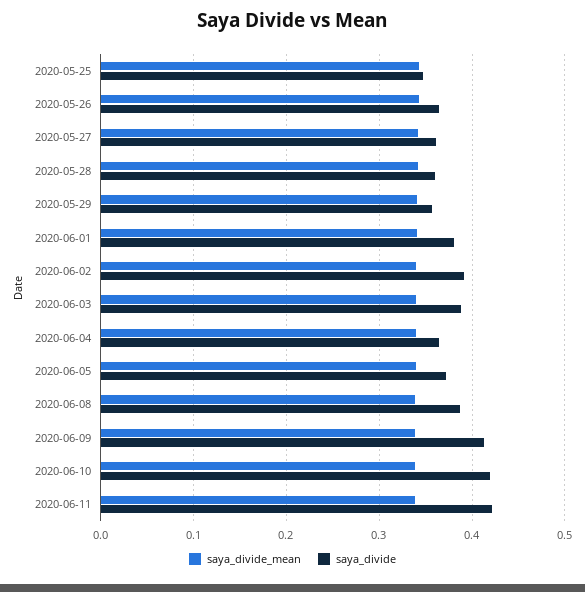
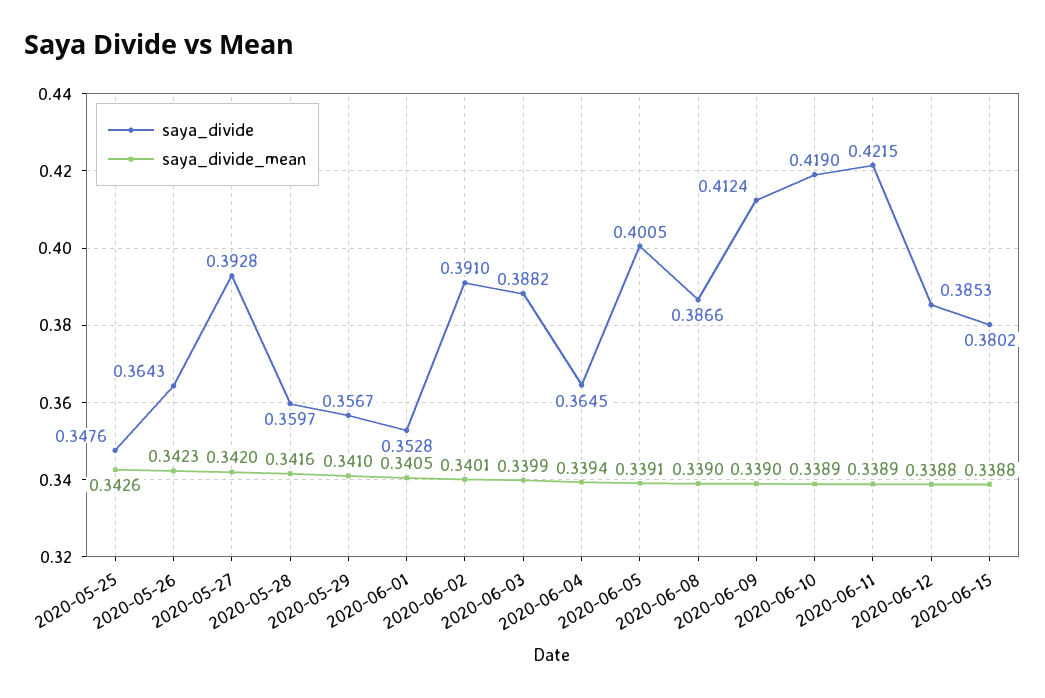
saya_divide, 2020-05-27: 0.36 -> 0.3928
saya_divide, 2020-06-01: 0.38 -> 0.3528
saya_divide, 2020-06-05: 0.37 -> 0.4005
saya_divide, 2020-06-12: none -> 0.3853
saya_divide_mean, 2020-06-12: none -> 0.3388
saya_divide, 2020-06-15: none -> 0.3802
saya_divide_mean, 2020-06-15: none -> 0.3388

